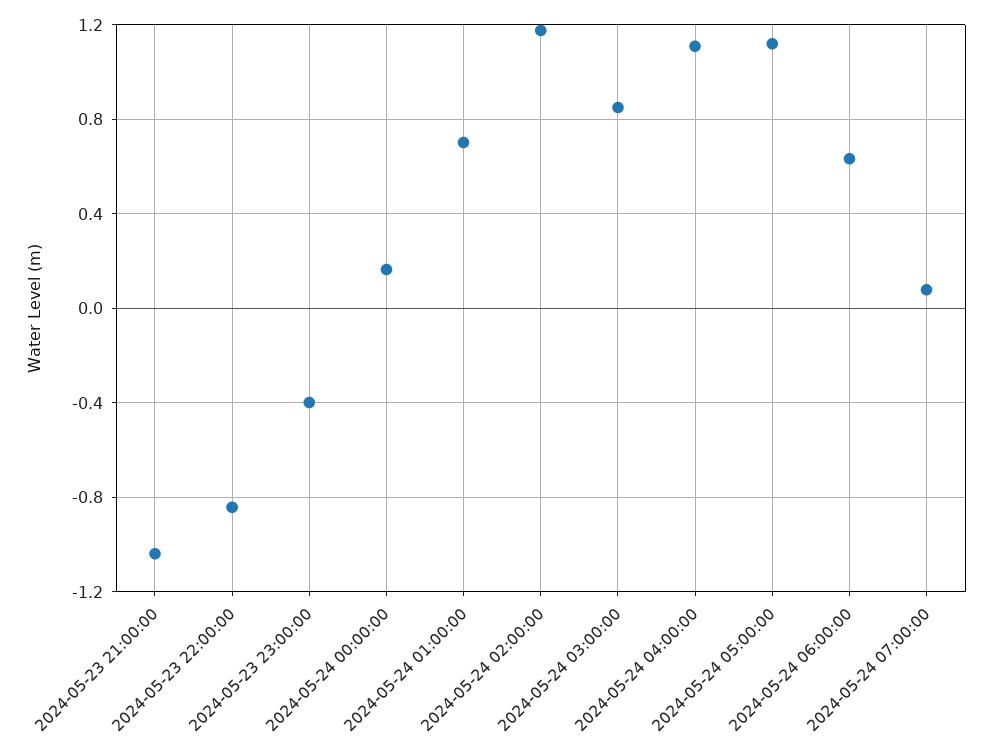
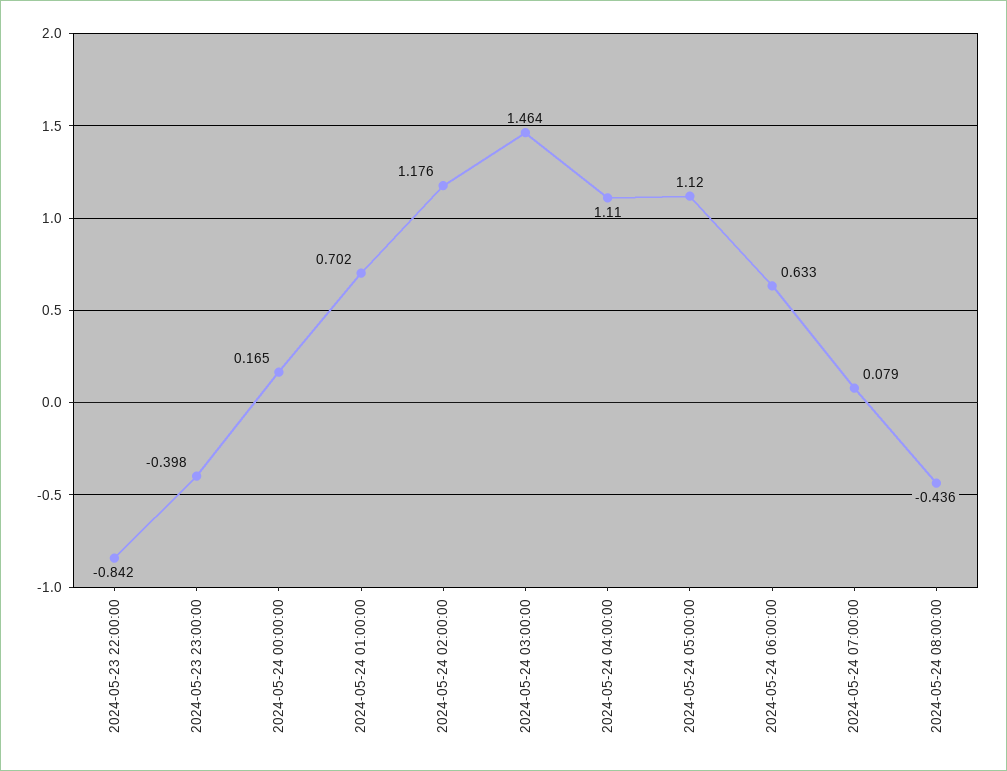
2024-05-23 21:00:00: -1.05 -> none
2024-05-24 03:00:00: 0.85 -> 1.464
2024-05-24 08:00:00: none -> -0.436

